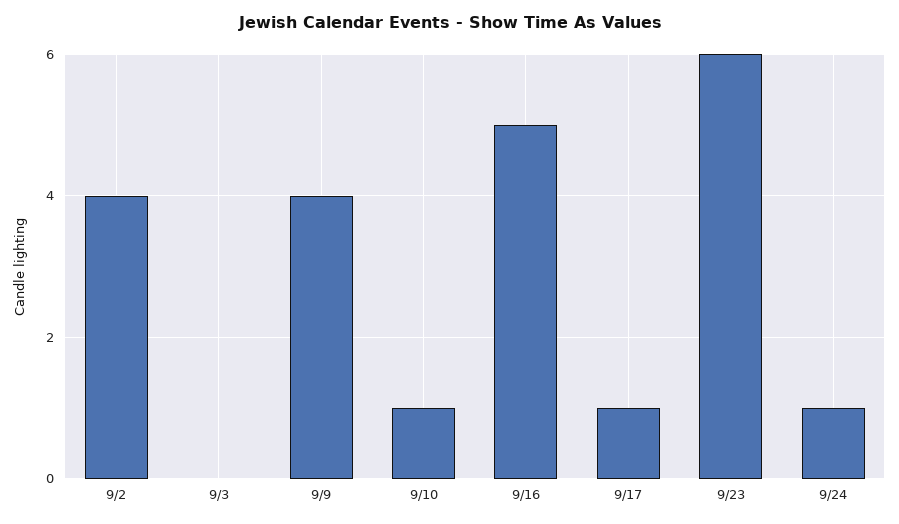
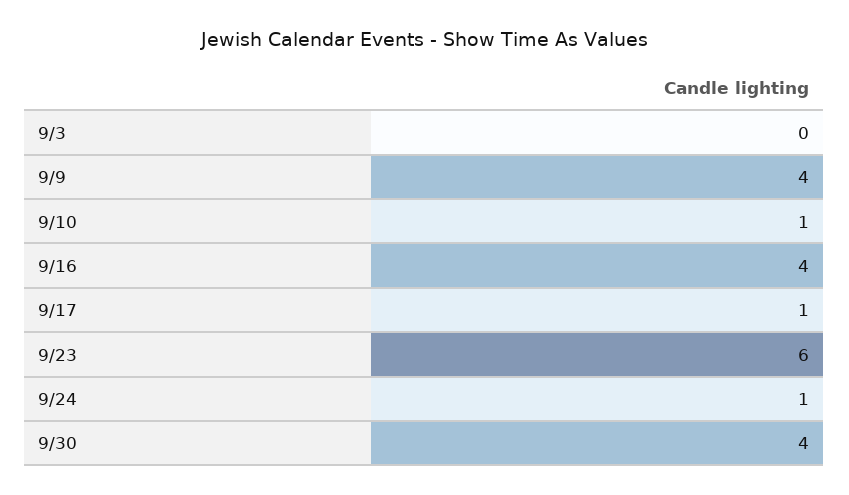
9/2: 4 -> none
9/16: 5 -> 4
9/30: none -> 4

